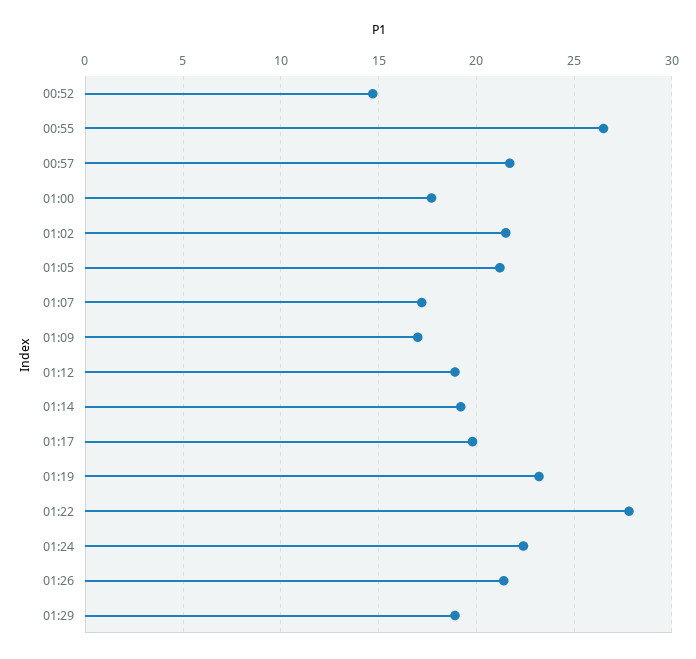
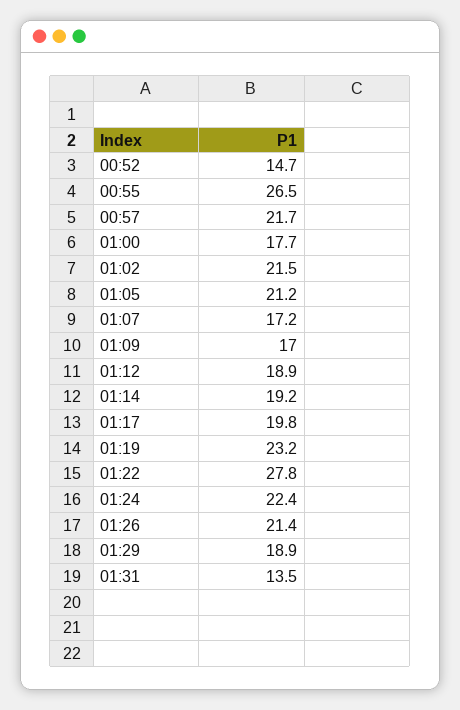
01:31: none -> 13.5

